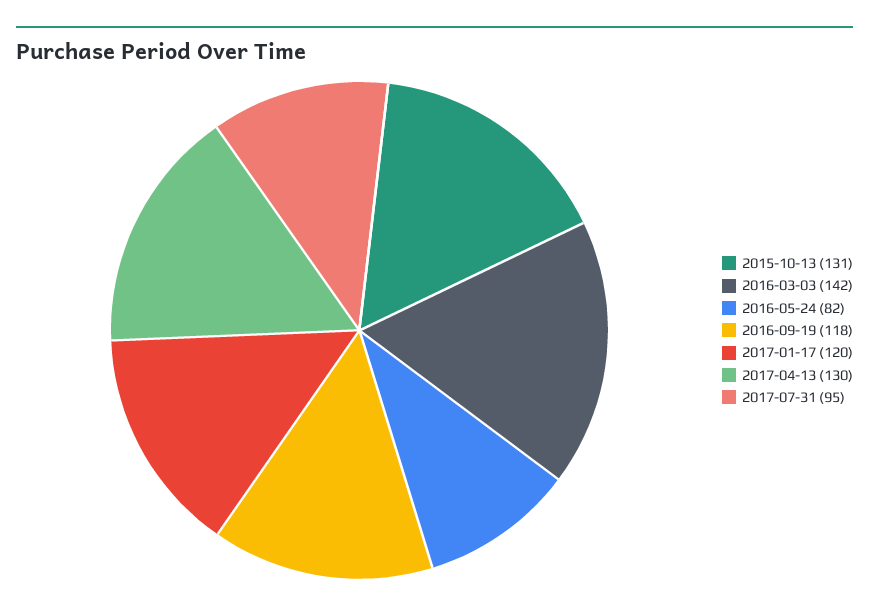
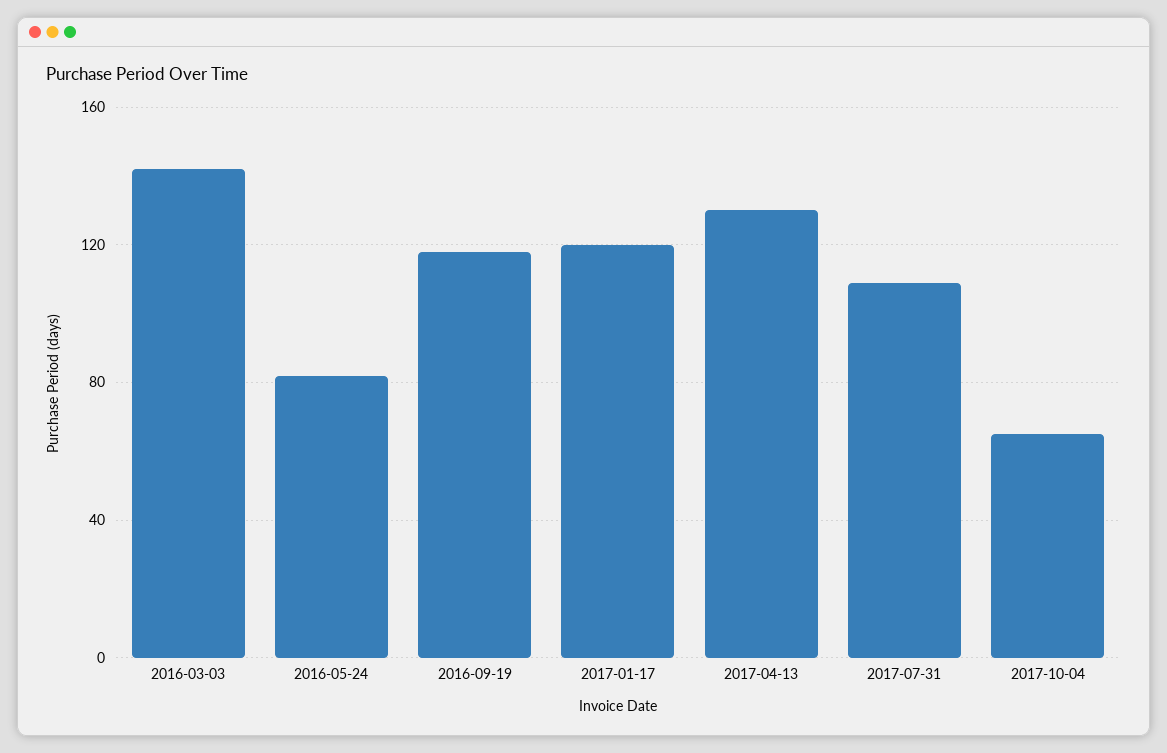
2015-10-13: 131 -> none
2017-07-31: 95 -> 110
2017-10-04: none -> 65

